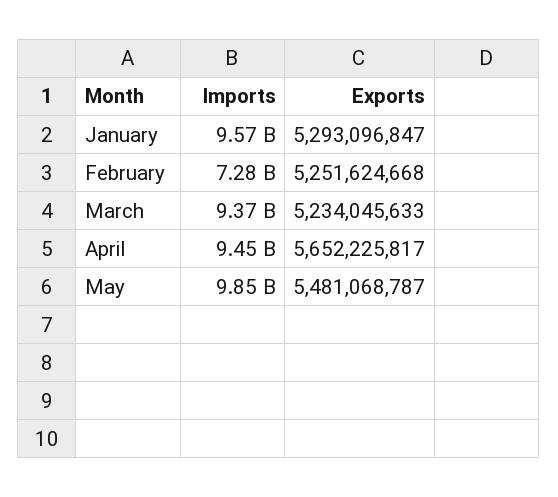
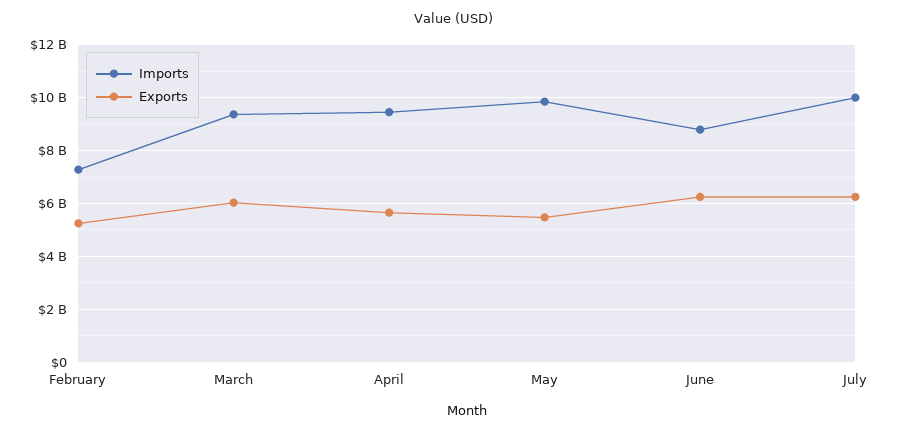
Imports, January: 9570000000 -> none
Exports, January: 5293096847 -> none
Exports, March: 5234045633 -> 6000000000
Imports, June: none -> 8750000000
Exports, June: none -> 6250000000
Imports, July: none -> 10000000000
Exports, July: none -> 6250000000

